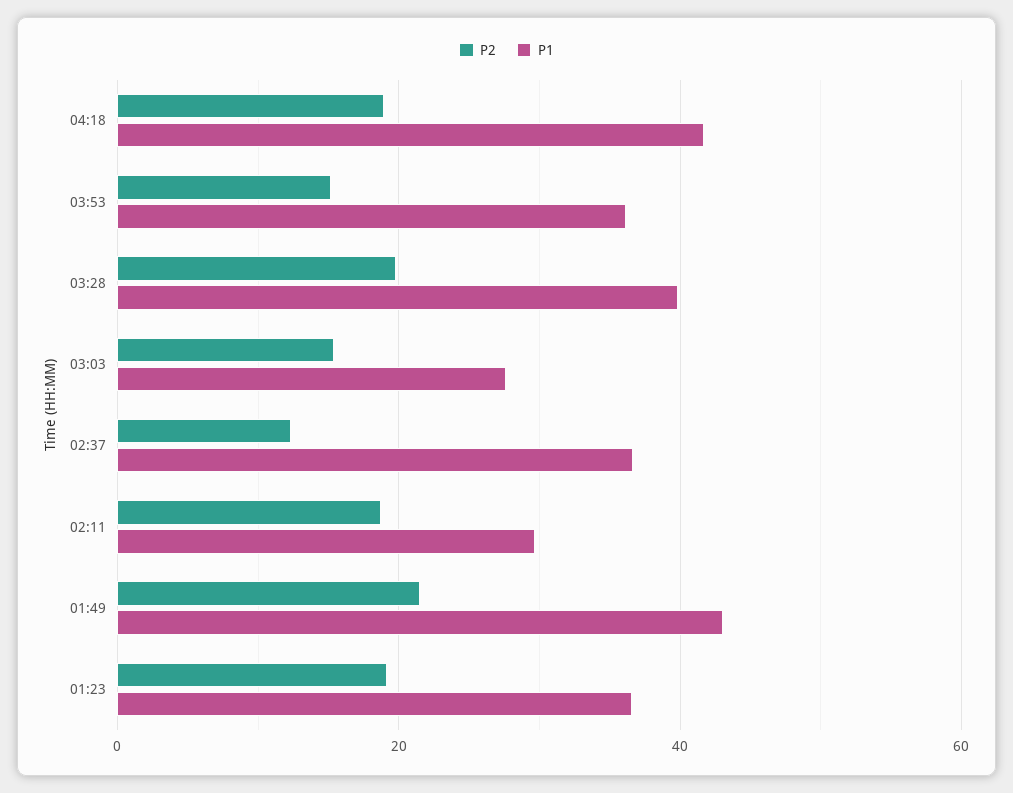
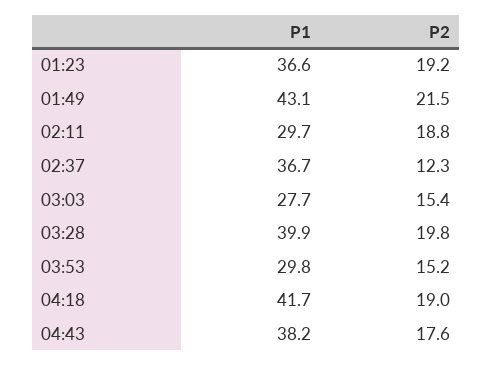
P1, 03:53: 36 -> 29.8
P1, 04:43: none -> 38.2
P2, 04:43: none -> 17.6

